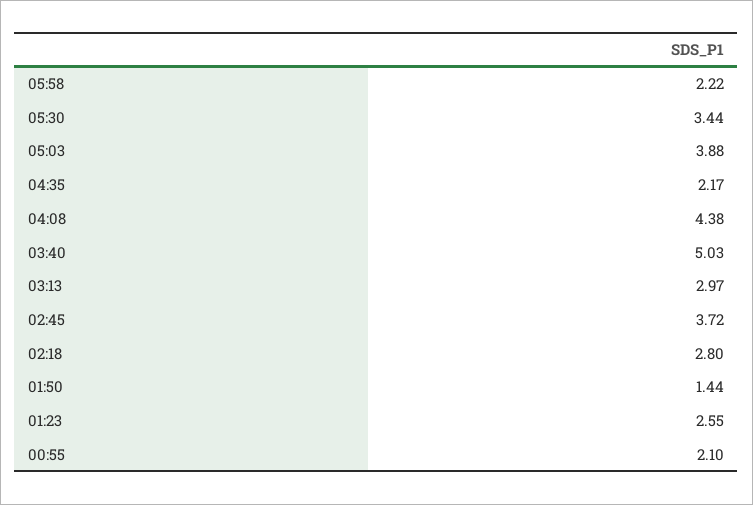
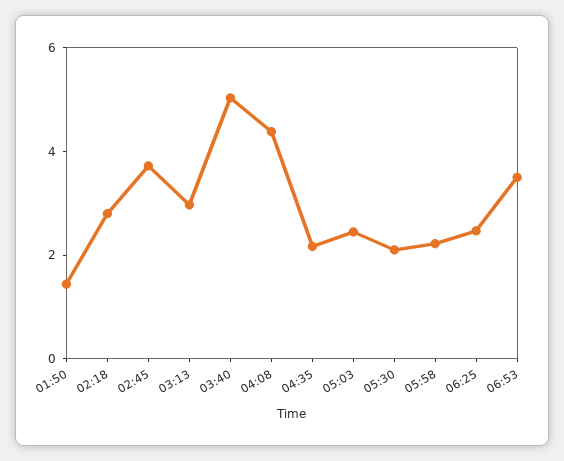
05:30: 3.44 -> 2
05:03: 3.88 -> 2.5
01:23: 2.55 -> none
00:55: 2.1 -> none
06:25: none -> 2.5
06:53: none -> 3.5

